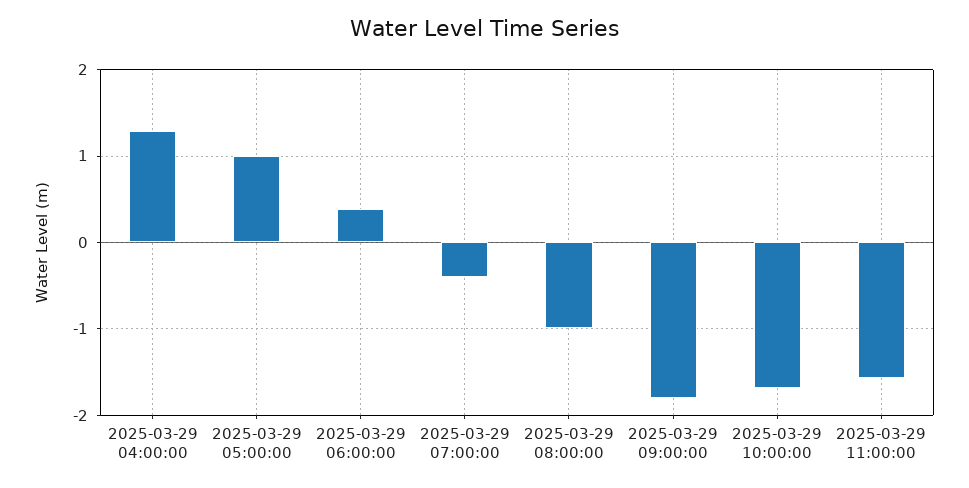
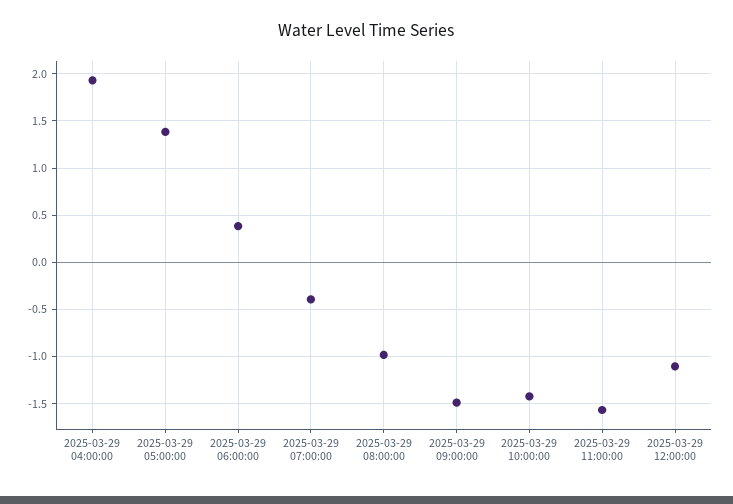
2025-03-29 04:00:00: 1.3 -> 1.9
2025-03-29 05:00:00: 1 -> 1.4
2025-03-29 09:00:00: -1.8 -> -1.5
2025-03-29 10:00:00: -1.7 -> -1.4
2025-03-29 12:00:00: none -> -1.1

